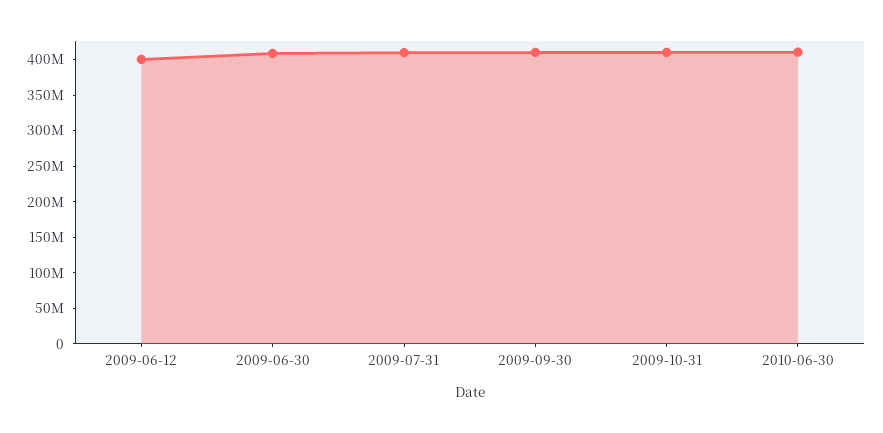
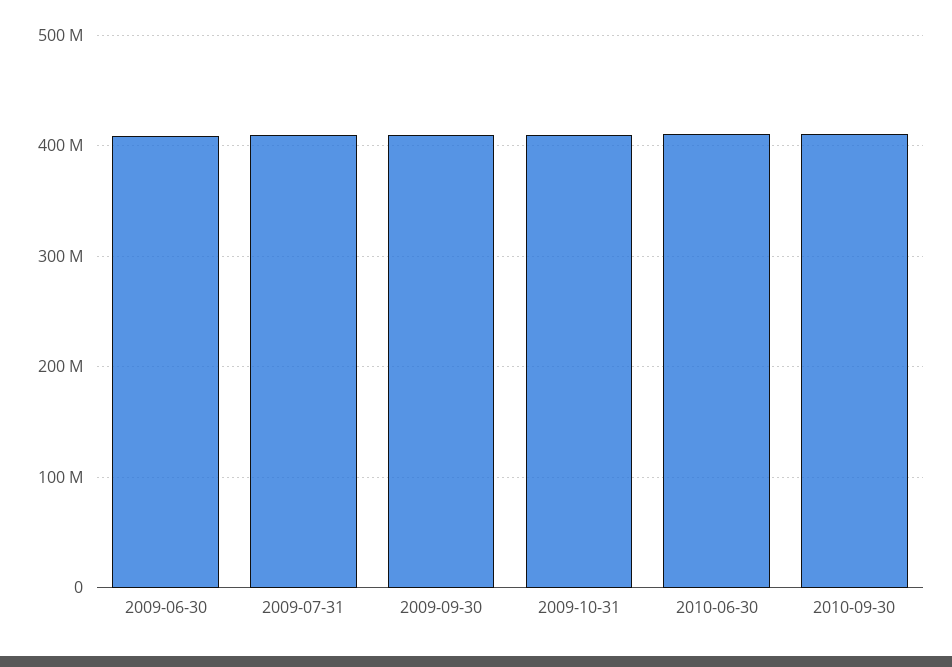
2009-06-12: 400000000 -> none
2010-09-30: none -> 410000000

